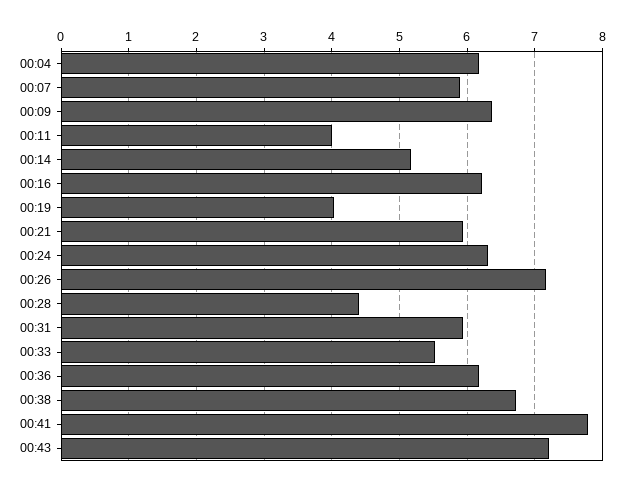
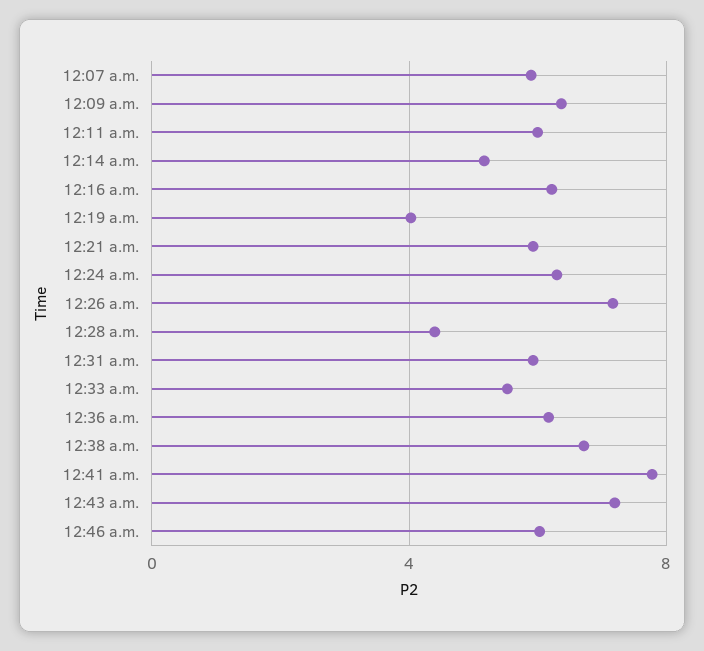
00:04: 6.2 -> none
00:11: 4 -> 6
12:46 a.m.: none -> 6

